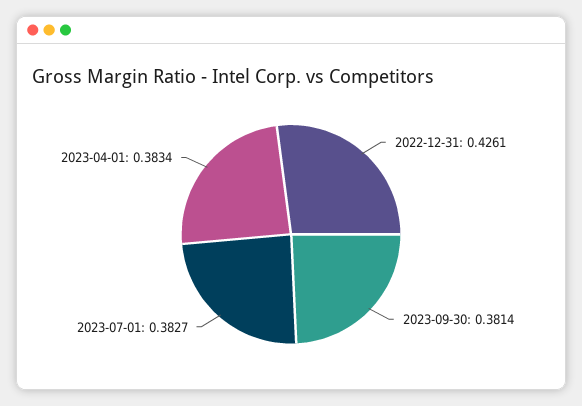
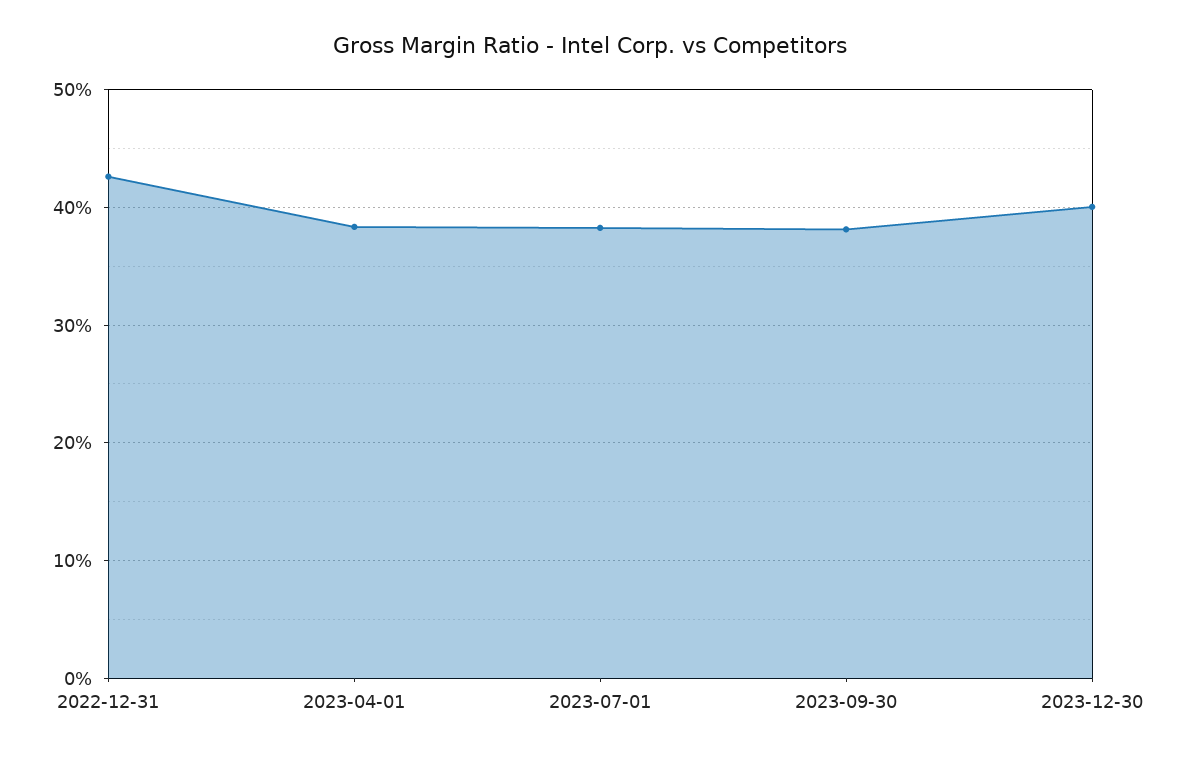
2023-12-30: none -> 0.4

